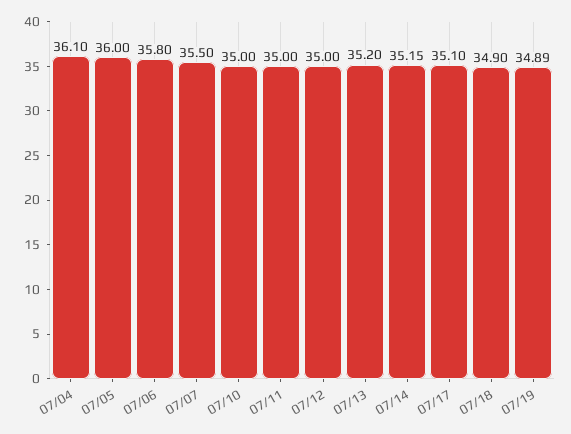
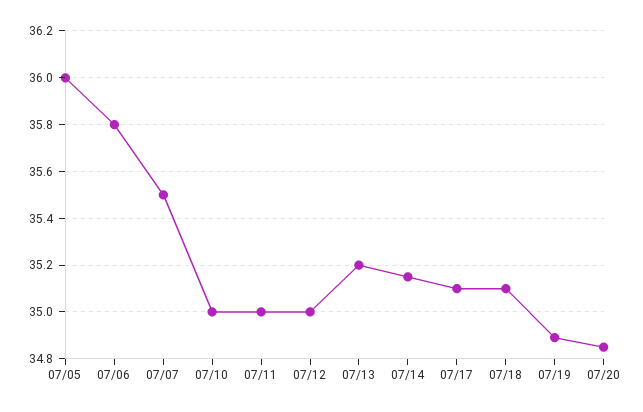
07/04: 36.1 -> none
07/18: 34.9 -> 35.1
07/20: none -> 34.85

